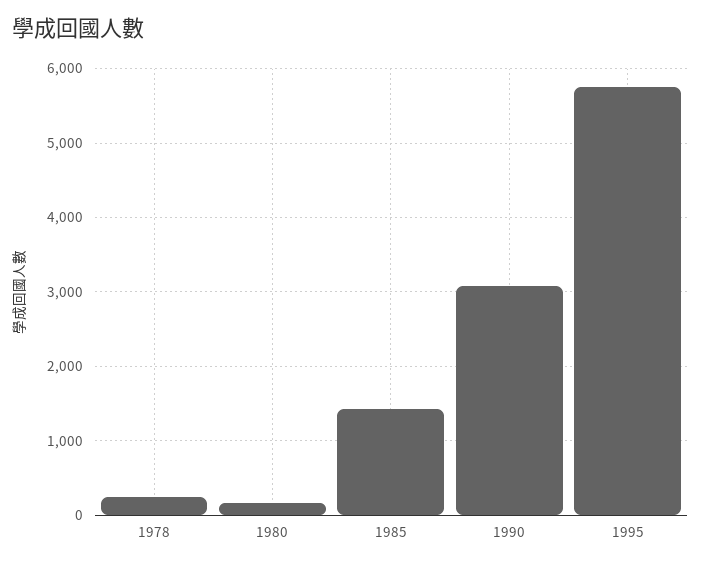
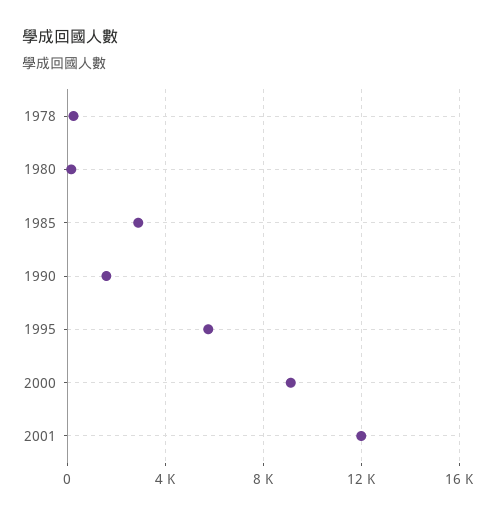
1985: 1400 -> 3000
1990: 3100 -> 1500
2000: none -> 9000
2001: none -> 12000

